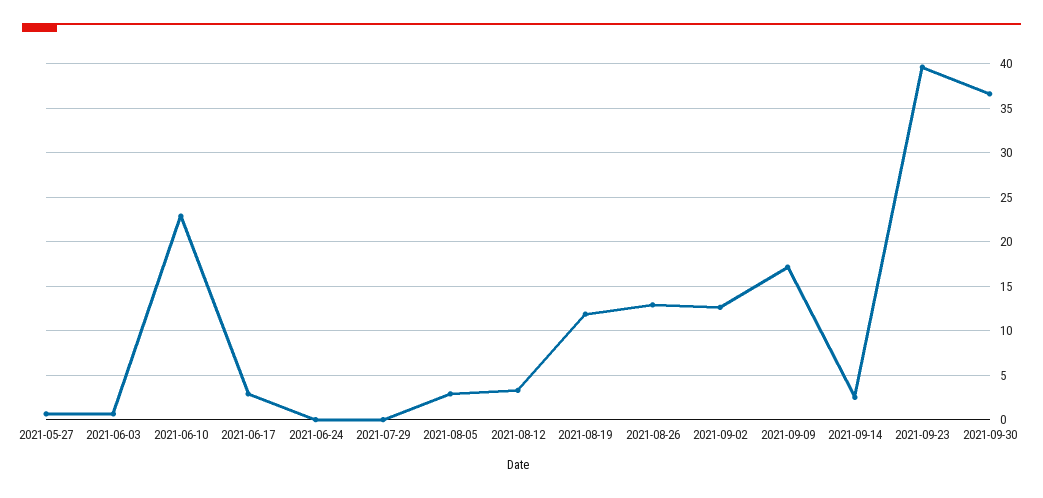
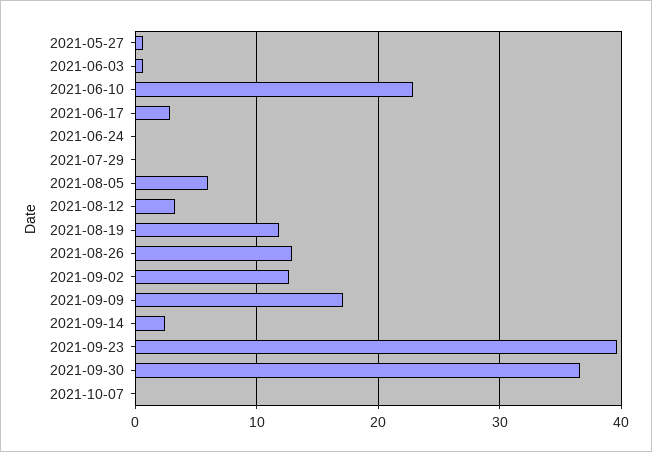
2021-08-05: 3 -> 6
2021-10-07: none -> 0

